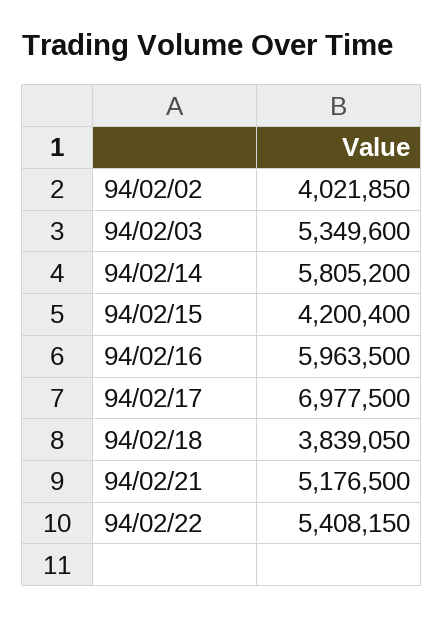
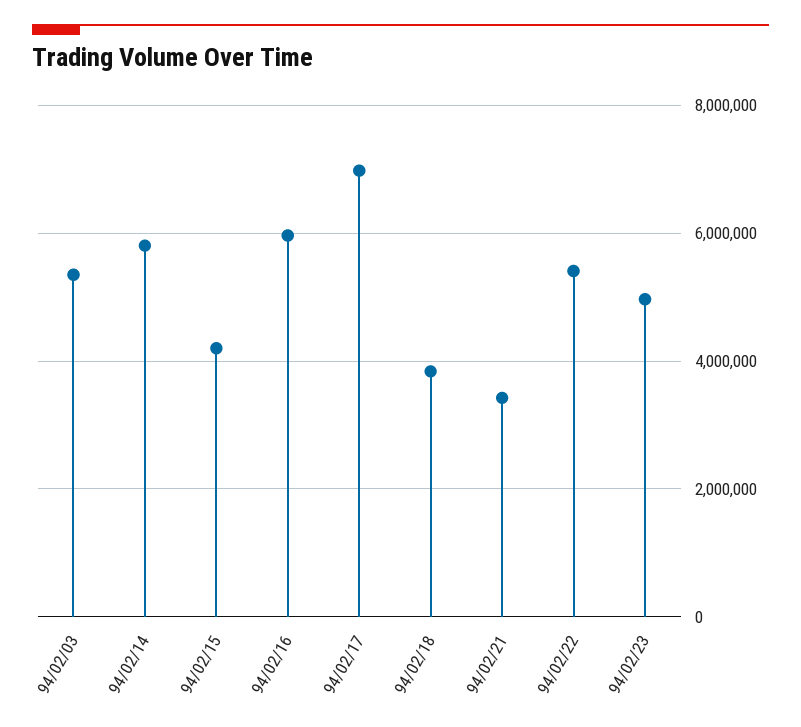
94/02/02: 4021850 -> none
94/02/21: 5176500 -> 3400000
94/02/23: none -> 5000000

